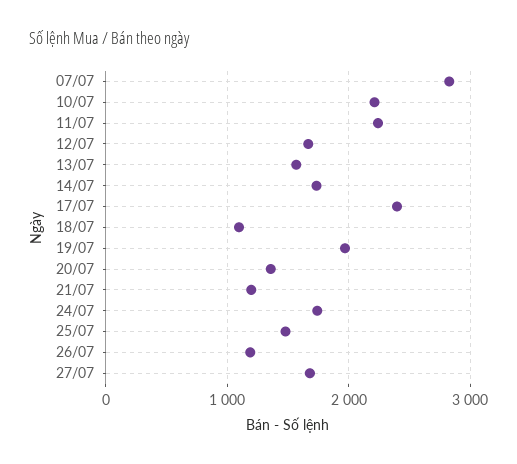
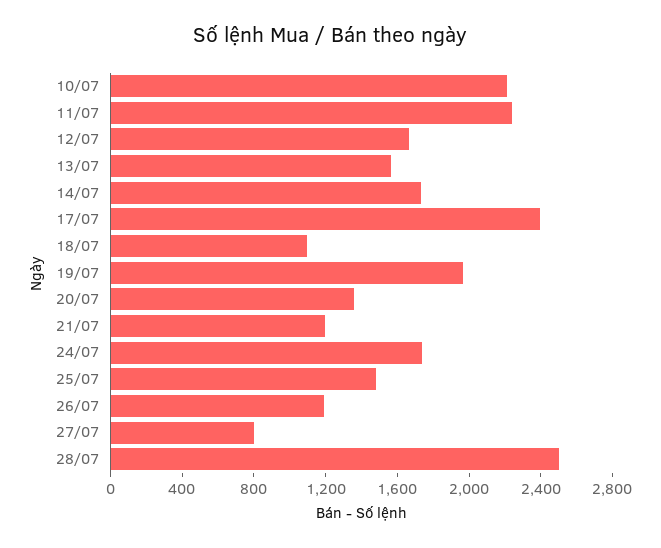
07/07: 2800 -> none
27/07: 1700 -> 800
28/07: none -> 2500

